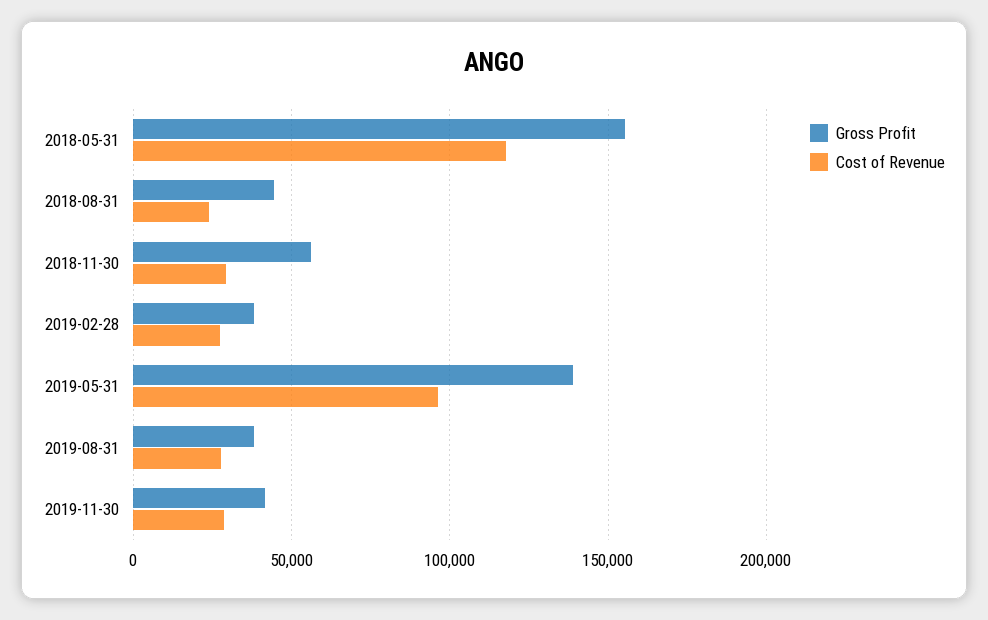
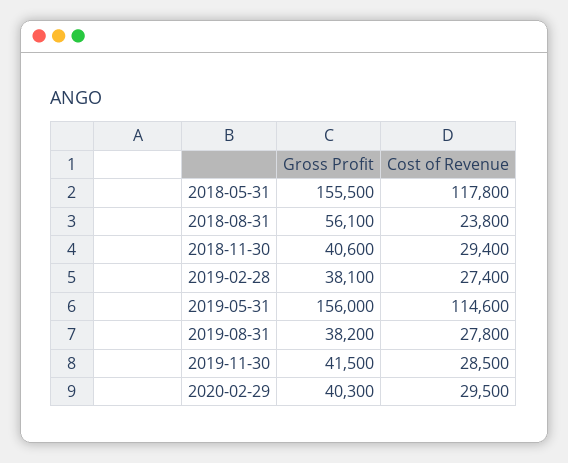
Gross Profit, 2018-08-31: 45000 -> 56100
Gross Profit, 2018-11-30: 55000 -> 40600
Gross Profit, 2019-05-31: 140000 -> 156000
Cost of Revenue, 2019-05-31: 95000 -> 114600
Gross Profit, 2020-02-29: none -> 40300
Cost of Revenue, 2020-02-29: none -> 29500

